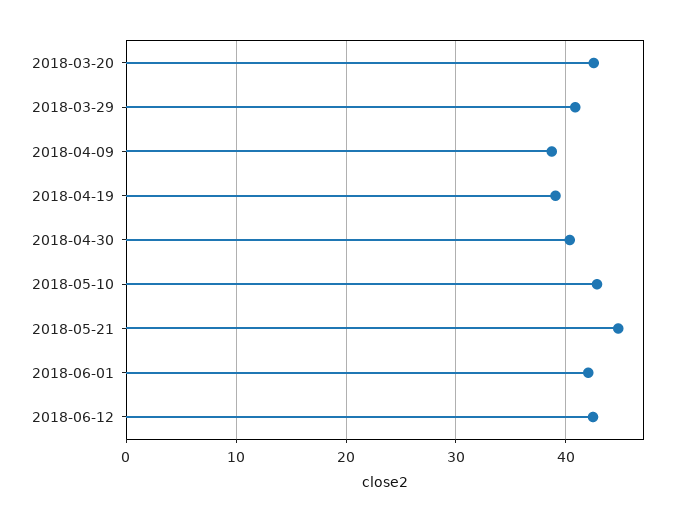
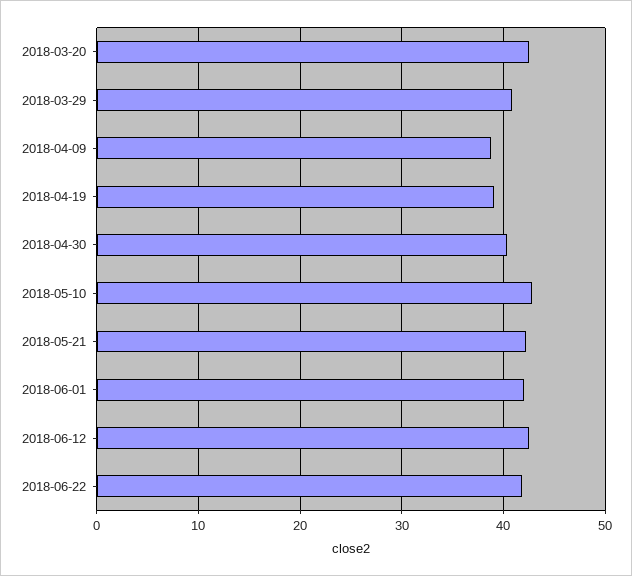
2018-05-21: 45 -> 42
2018-06-22: none -> 42

